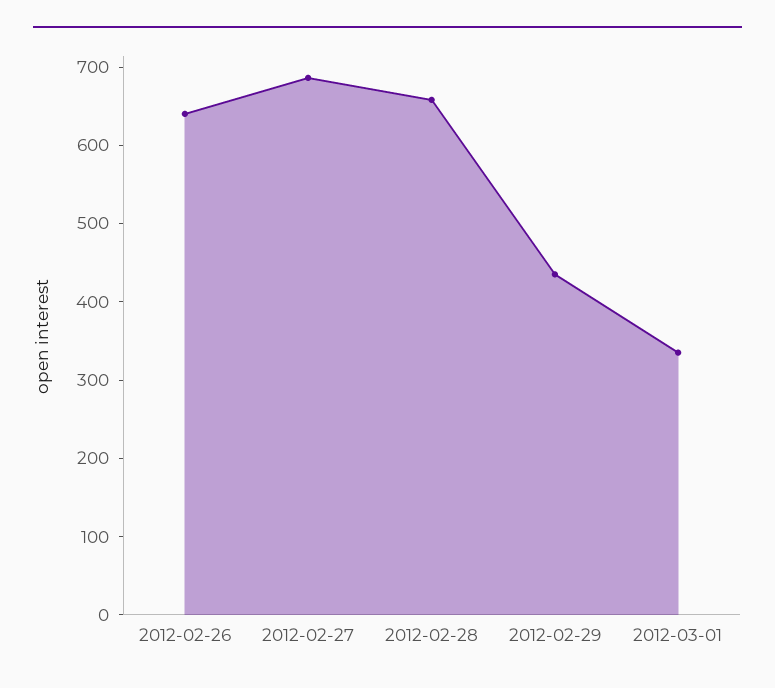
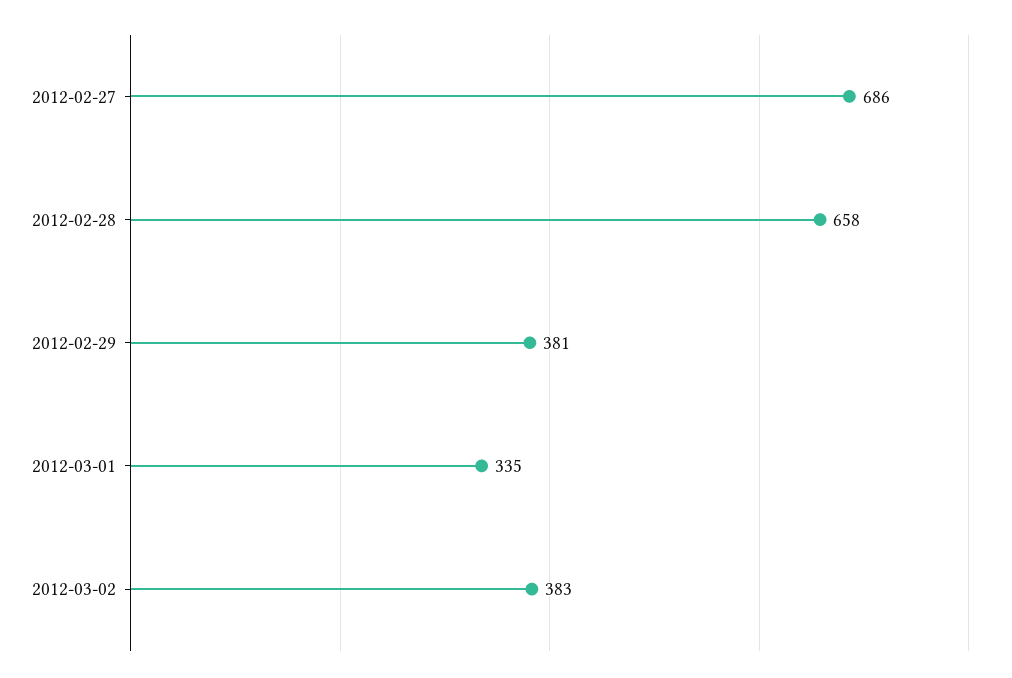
2012-02-26: 640 -> none
2012-02-29: 440 -> 381
2012-03-02: none -> 383

